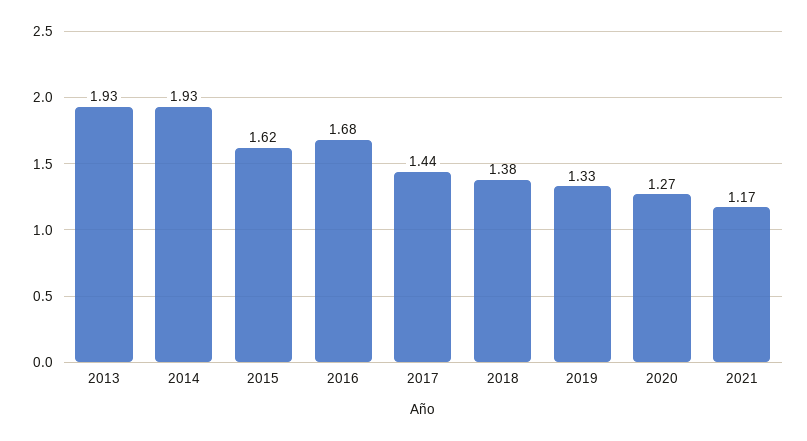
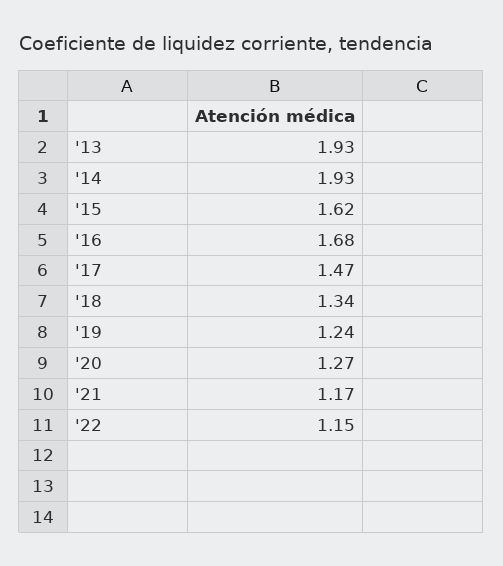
2017: 1.44 -> 1.47
2018: 1.38 -> 1.34
2019: 1.33 -> 1.24
'22: none -> 1.15

